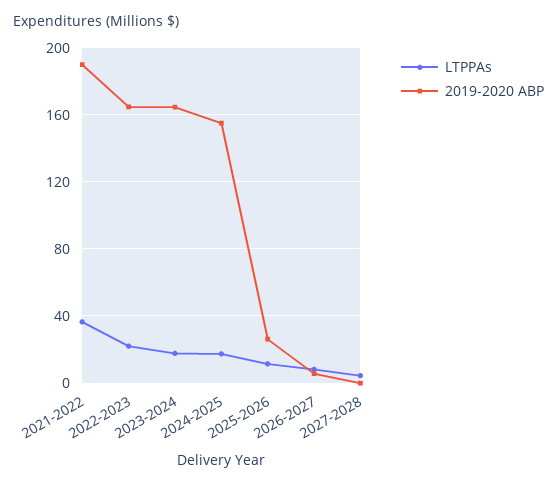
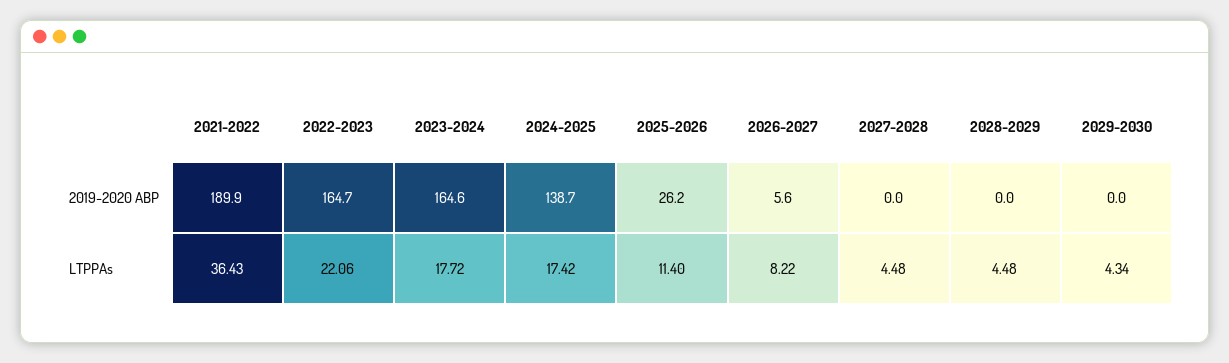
2019-2020 ABP, 2024-2025: 155 -> 138.7
2019-2020 ABP, 2028-2029: none -> 0
2019-2020 ABP, 2029-2030: none -> 0
LTPPAs, 2028-2029: none -> 4.48
LTPPAs, 2029-2030: none -> 4.34

